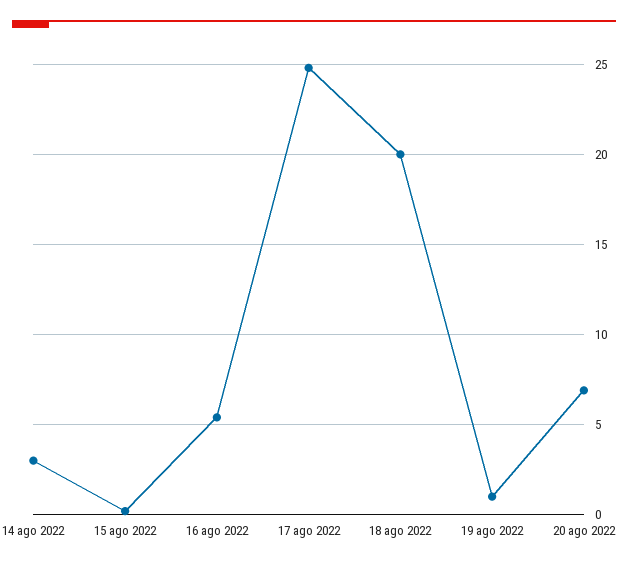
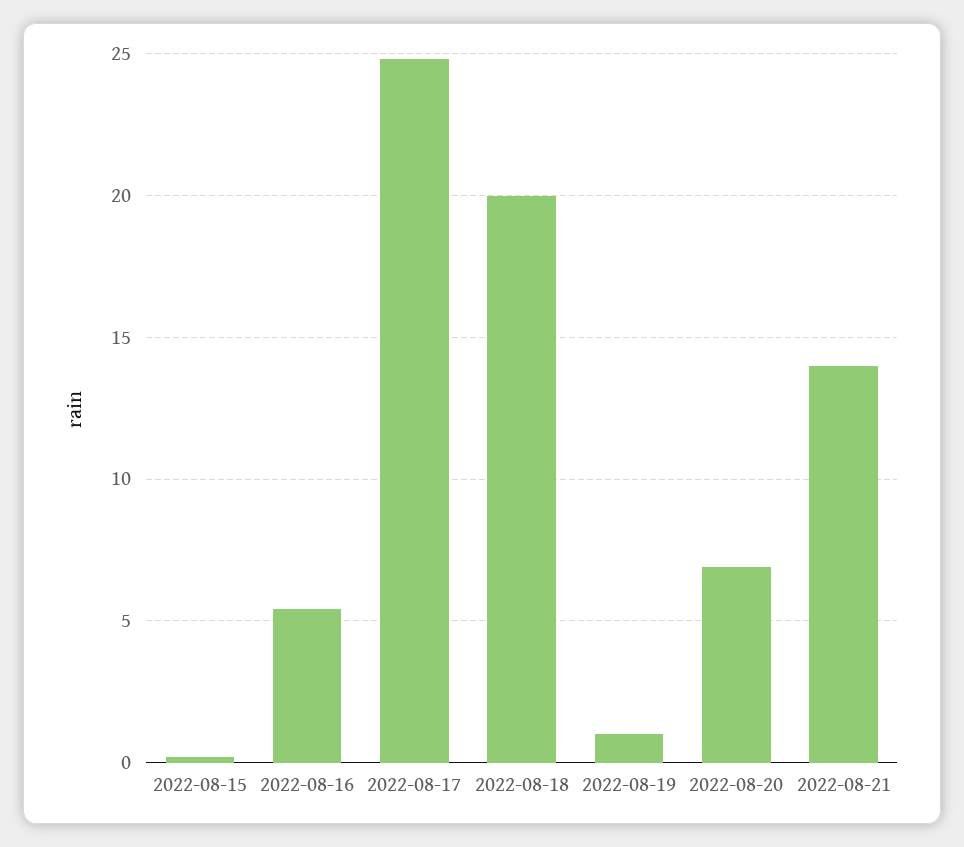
14 ago 2022: 3 -> none
2022-08-21: none -> 14

